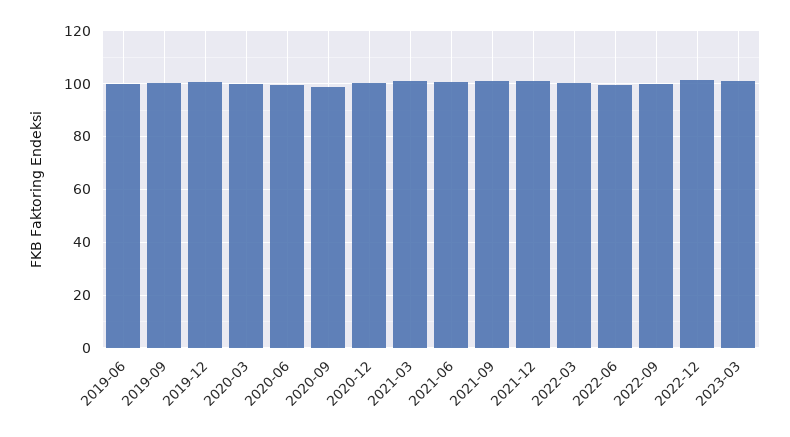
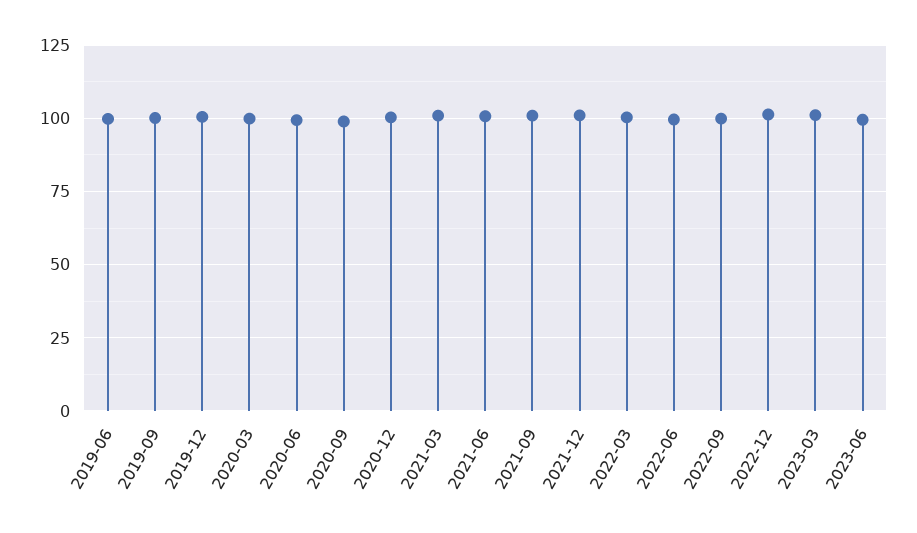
2023-06: none -> 100

